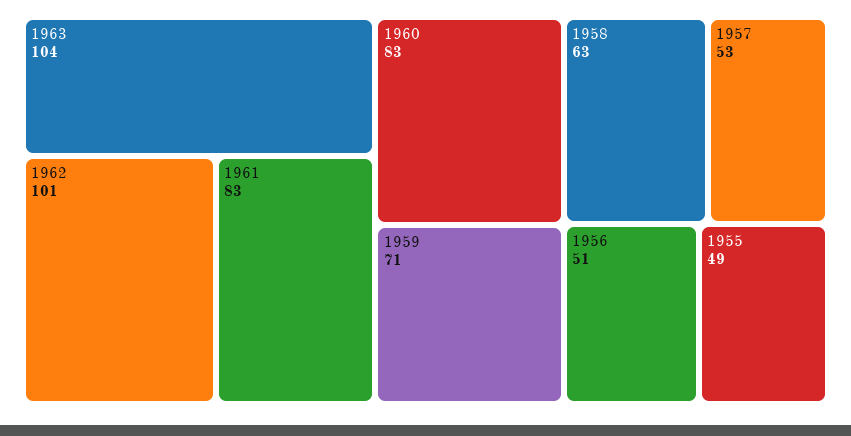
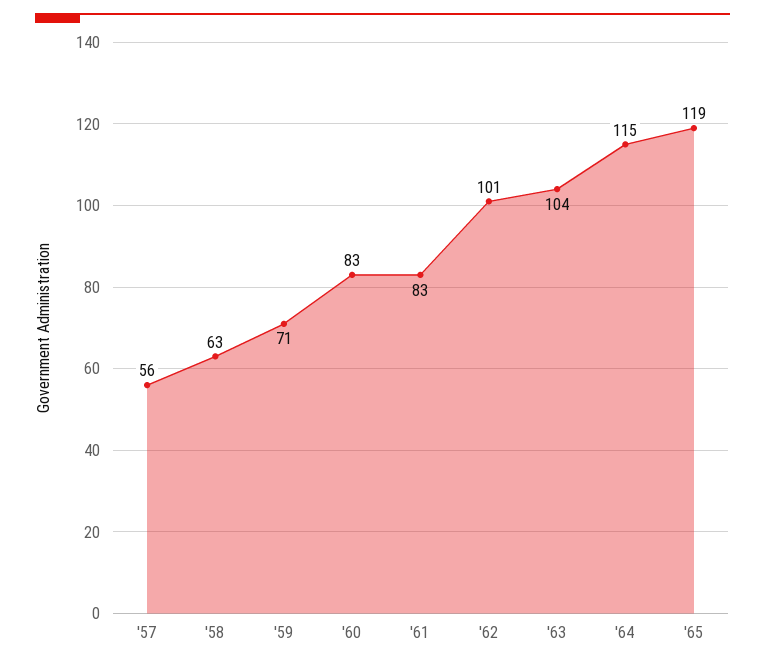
1957: 53 -> 56
1956: 51 -> none
1955: 49 -> none
'64: none -> 115
'65: none -> 119

